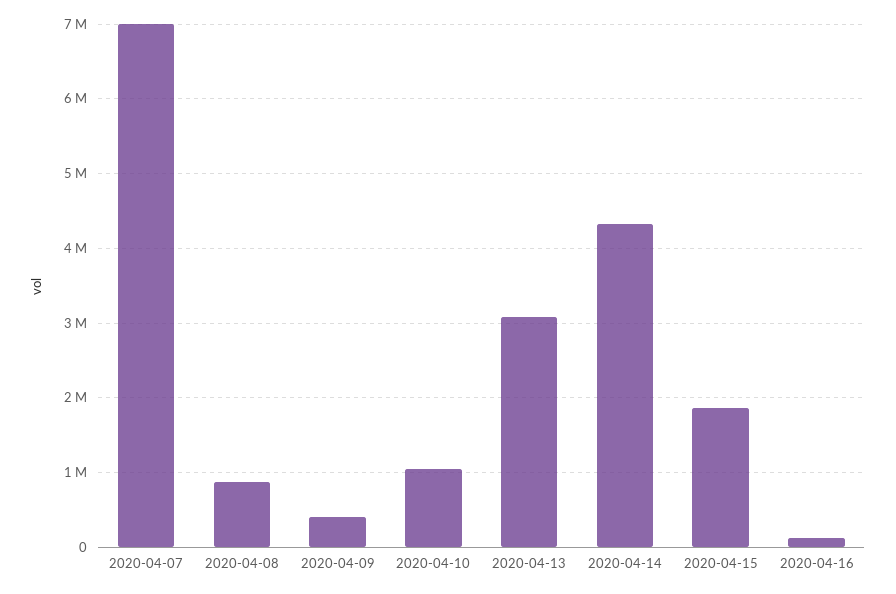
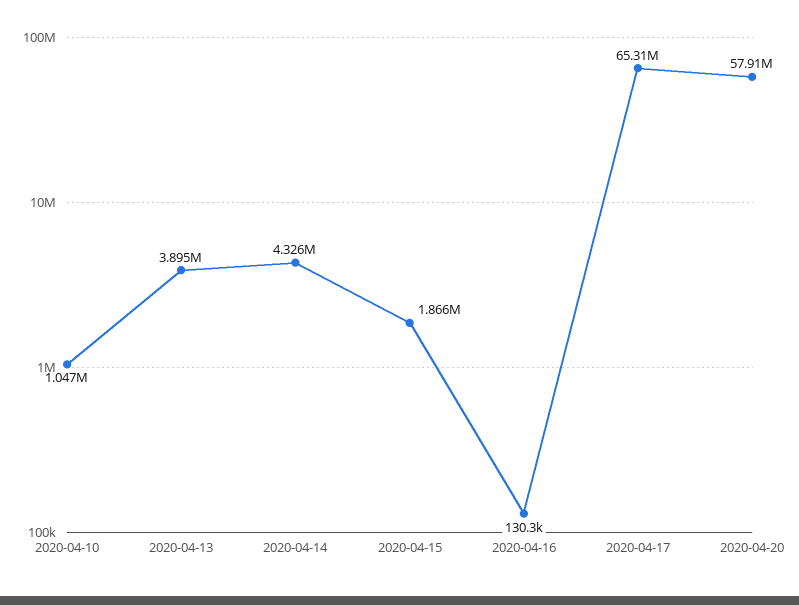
2020-04-07: 7000000 -> none
2020-04-08: 900000 -> none
2020-04-09: 400000 -> none
2020-04-13: 3100000 -> 3895000
2020-04-17: none -> 65310000
2020-04-20: none -> 57910000

